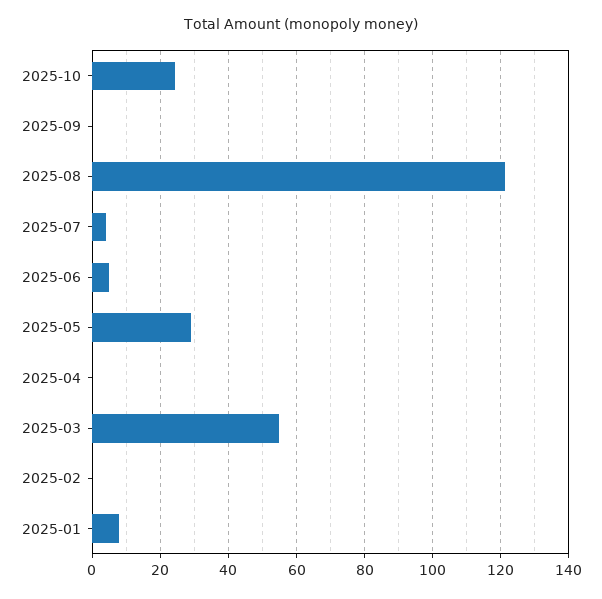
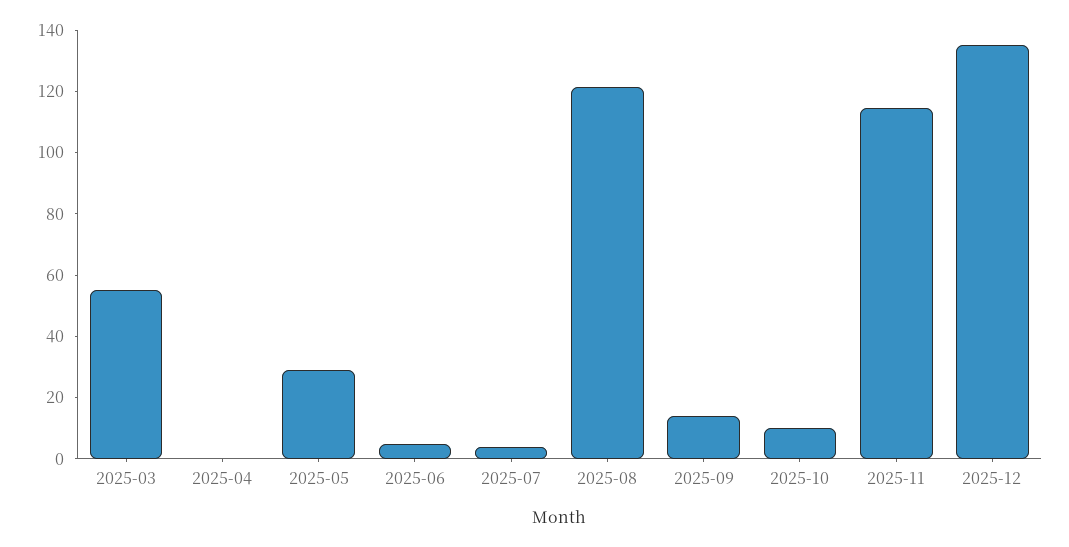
2025-10: 24 -> 10
2025-09: 0 -> 15
2025-02: 0 -> none
2025-01: 8 -> none
2025-11: none -> 115
2025-12: none -> 135

